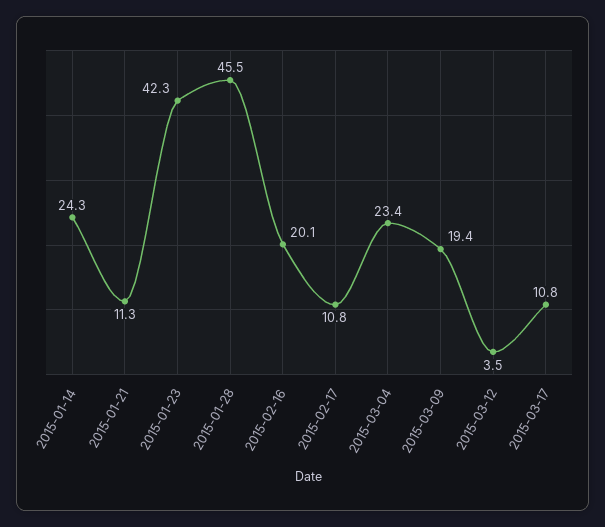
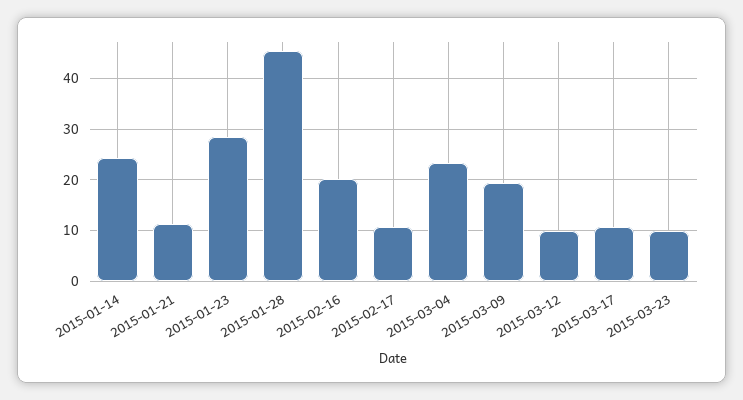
2015-01-23: 42.3 -> 28
2015-03-12: 3.5 -> 10
2015-03-23: none -> 10

